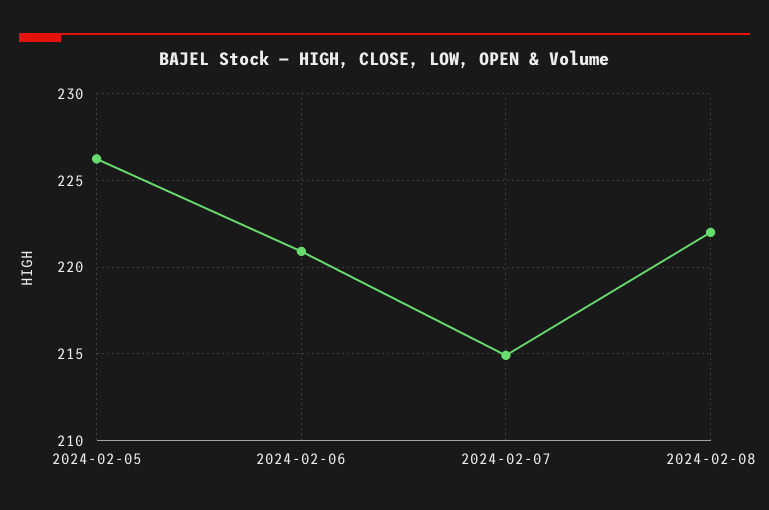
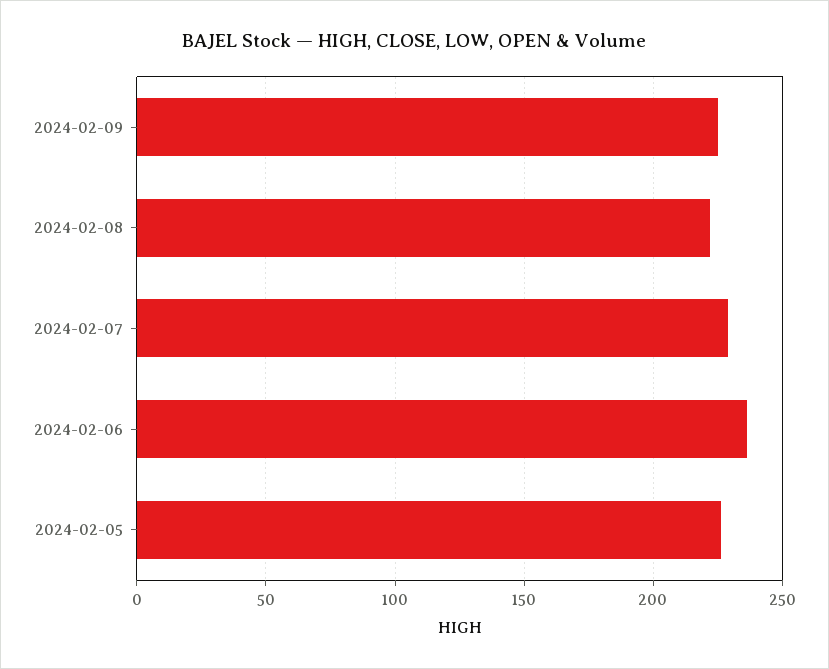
2024-02-06: 221 -> 235
2024-02-07: 215 -> 230
2024-02-09: none -> 225

